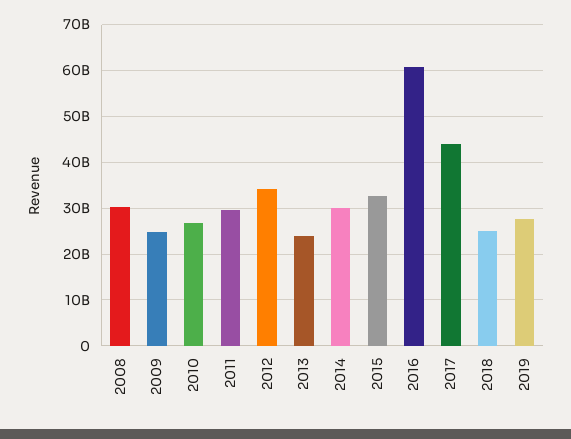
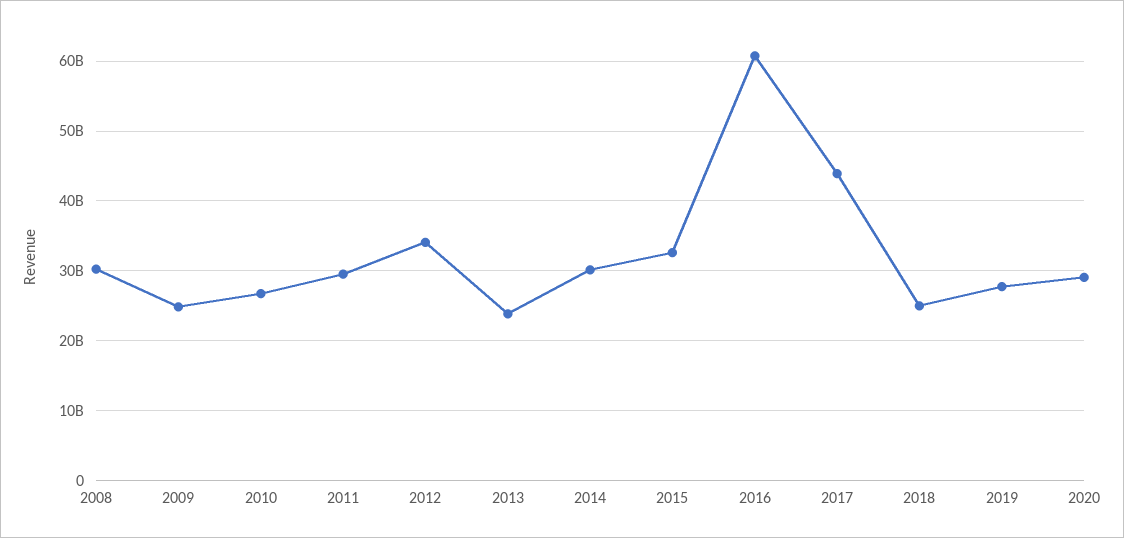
2020: none -> 29000000000

